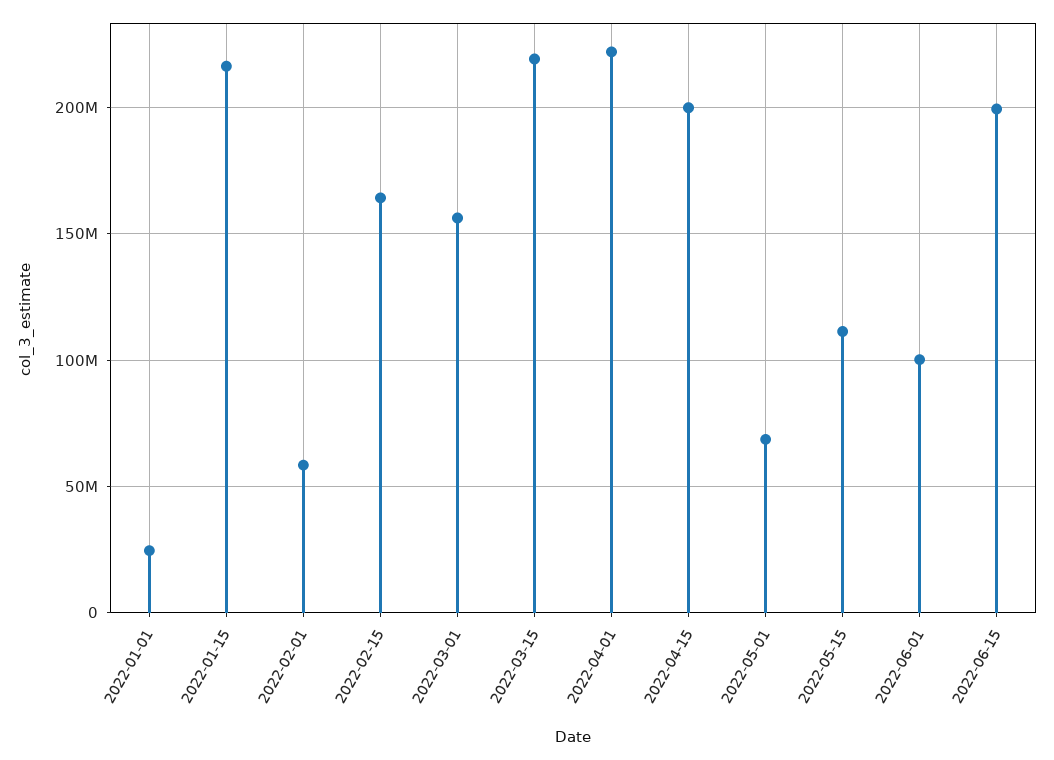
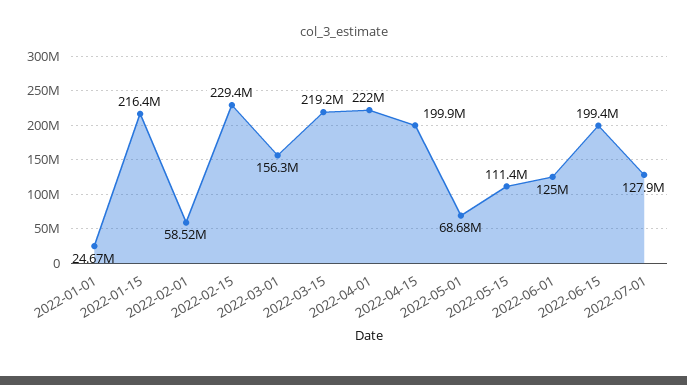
2022-02-15: 165000000 -> 229400000
2022-06-01: 100000000 -> 125000000
2022-07-01: none -> 127900000

